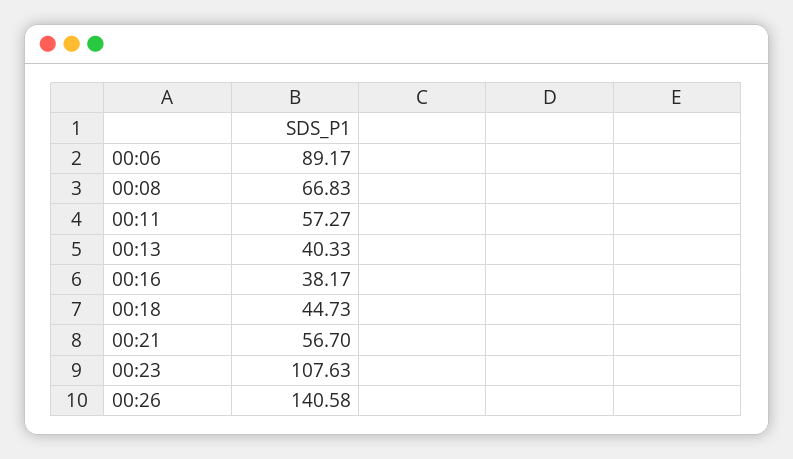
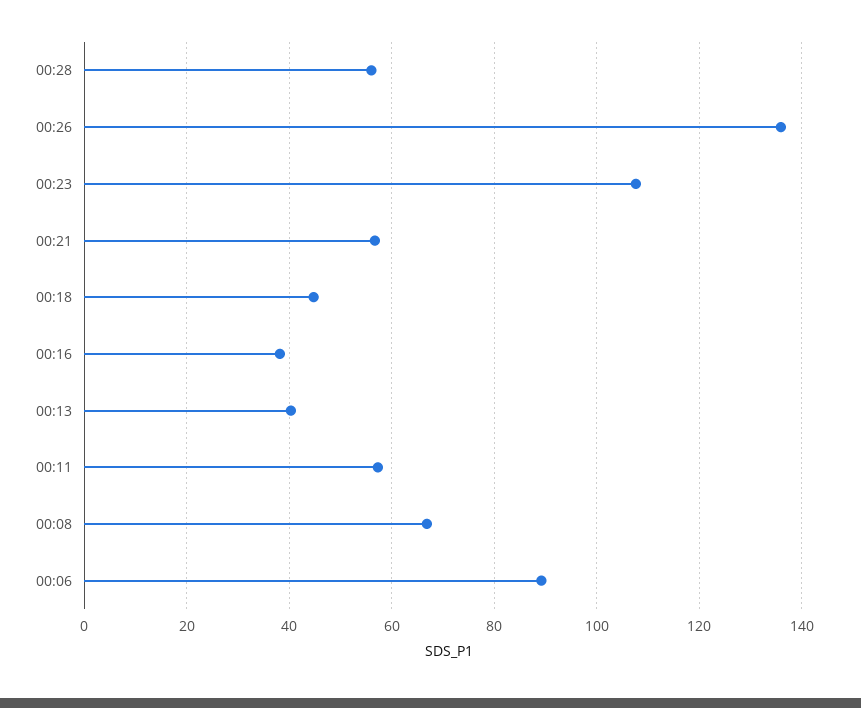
00:26: 140.58 -> 136
00:28: none -> 56

